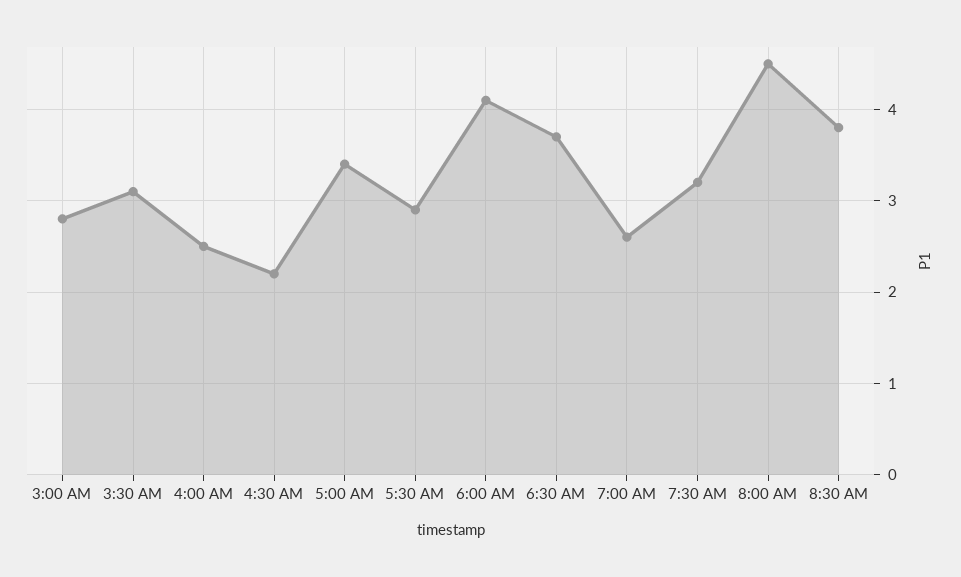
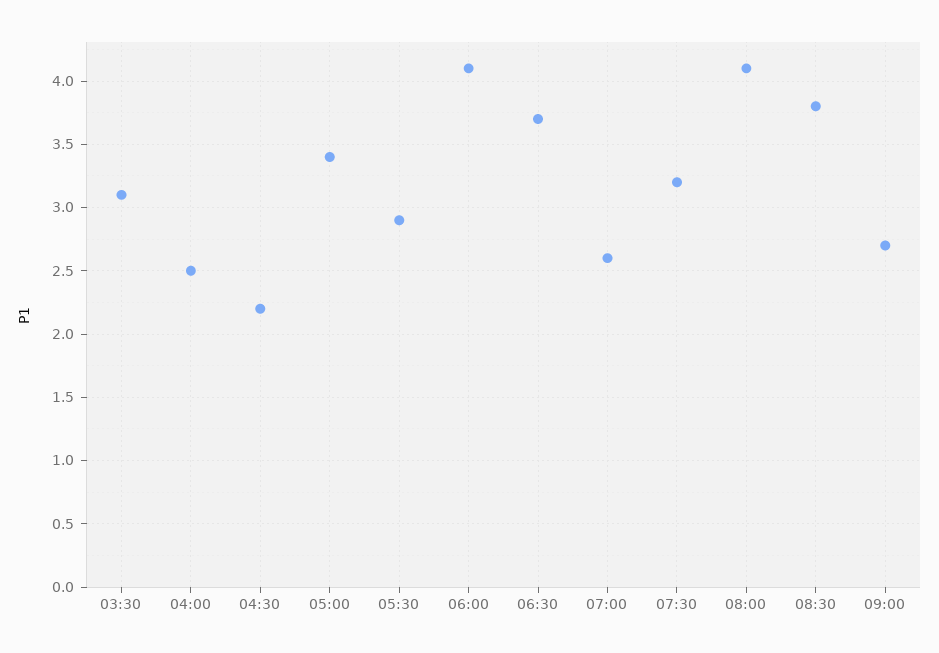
3:00 AM: 2.8 -> none
8:00 AM: 4.5 -> 4.1
09:00: none -> 2.7

